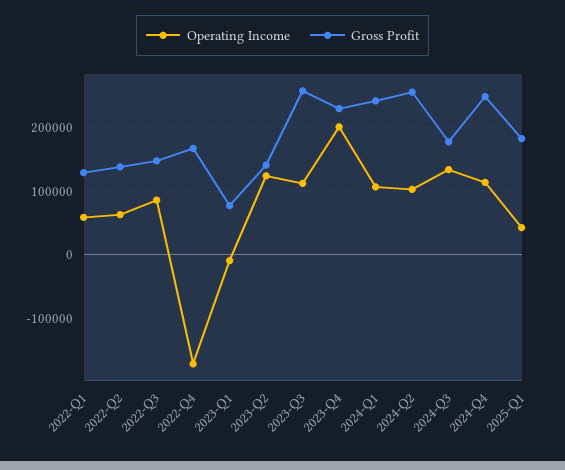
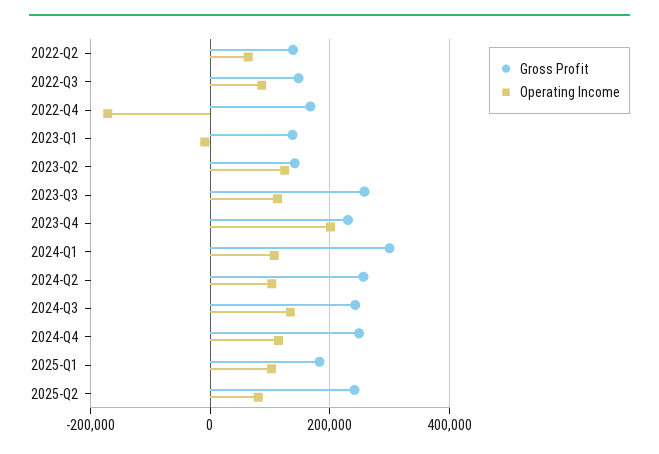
Operating Income, 2022-Q1: 60000 -> none
Gross Profit, 2022-Q1: 130000 -> none
Gross Profit, 2023-Q1: 80000 -> 140000
Gross Profit, 2024-Q1: 240000 -> 300000
Gross Profit, 2024-Q3: 180000 -> 240000
Operating Income, 2025-Q1: 40000 -> 100000
Gross Profit, 2025-Q2: none -> 240000
Operating Income, 2025-Q2: none -> 80000

